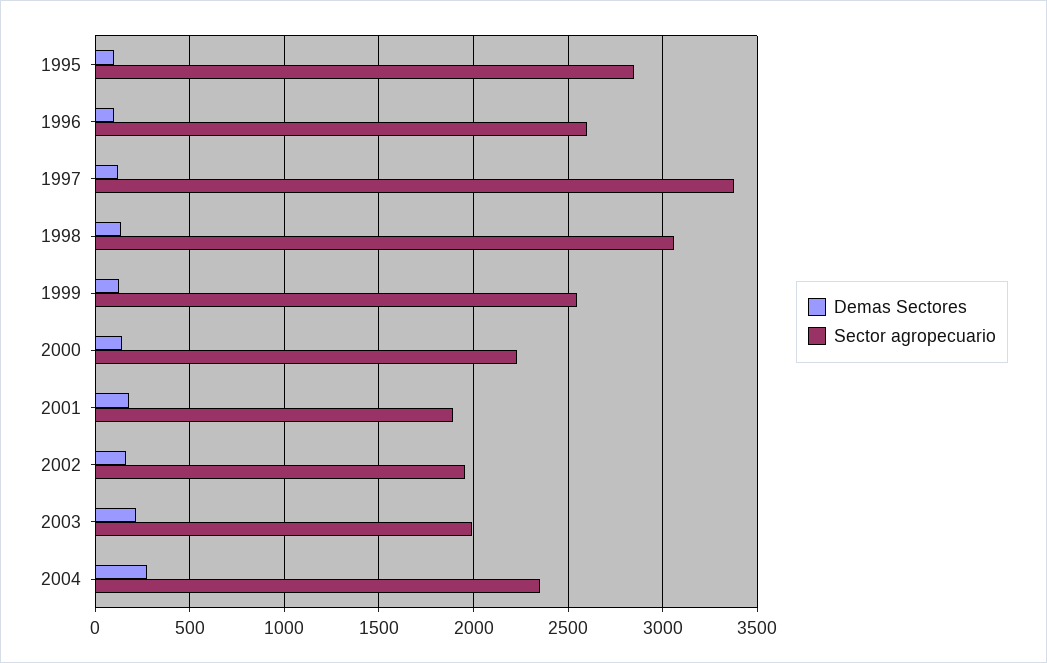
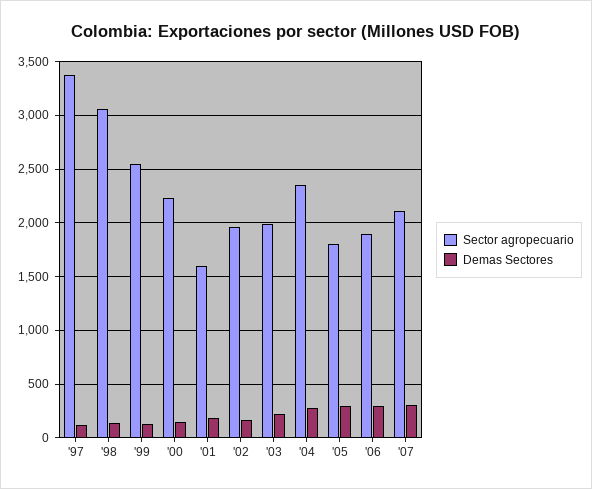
Demas Sectores, 1995: 100 -> none
Sector agropecuario, 1995: 2850 -> none
Demas Sectores, 1996: 100 -> none
Sector agropecuario, 1996: 2600 -> none
Sector agropecuario, 2001: 1900 -> 1600
Sector agropecuario, '05: none -> 1800
Demas Sectores, '05: none -> 300
Sector agropecuario, '06: none -> 1900
Demas Sectores, '06: none -> 300
Sector agropecuario, '07: none -> 2100
Demas Sectores, '07: none -> 300

